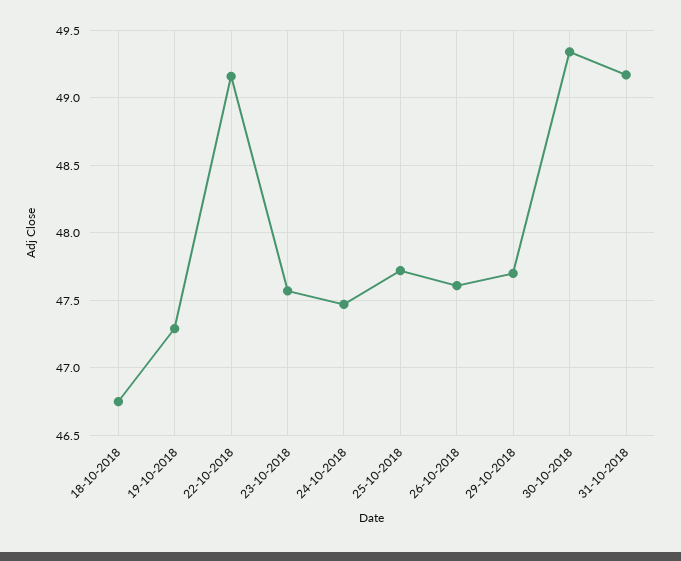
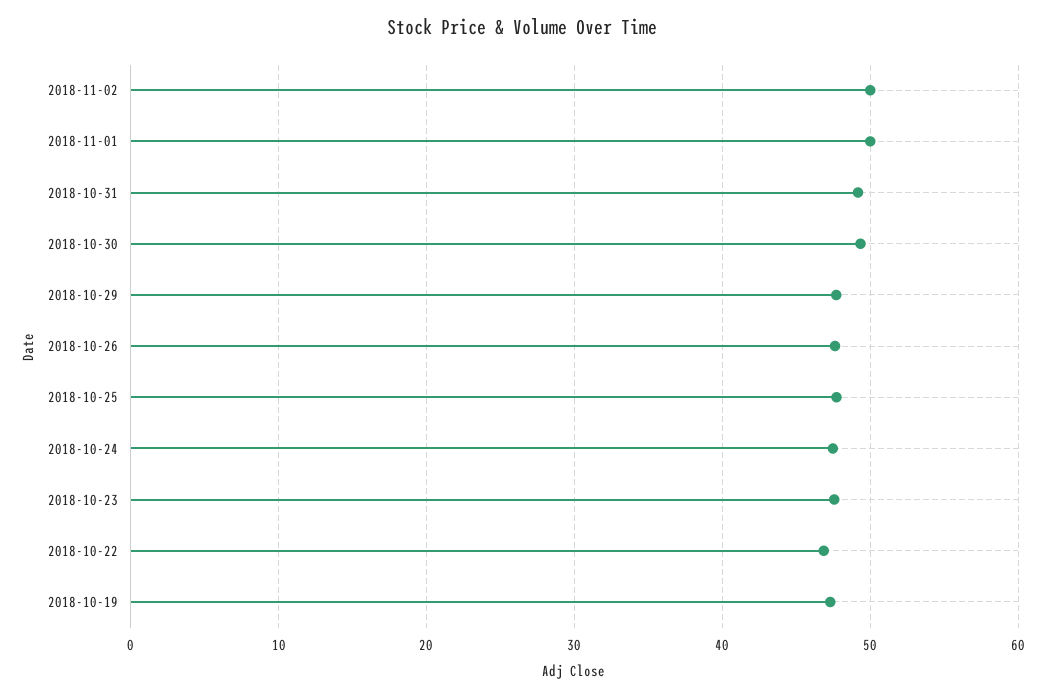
18-10-2018: 46.75 -> none
22-10-2018: 49.15 -> 47
2018-11-02: none -> 50
2018-11-01: none -> 50

